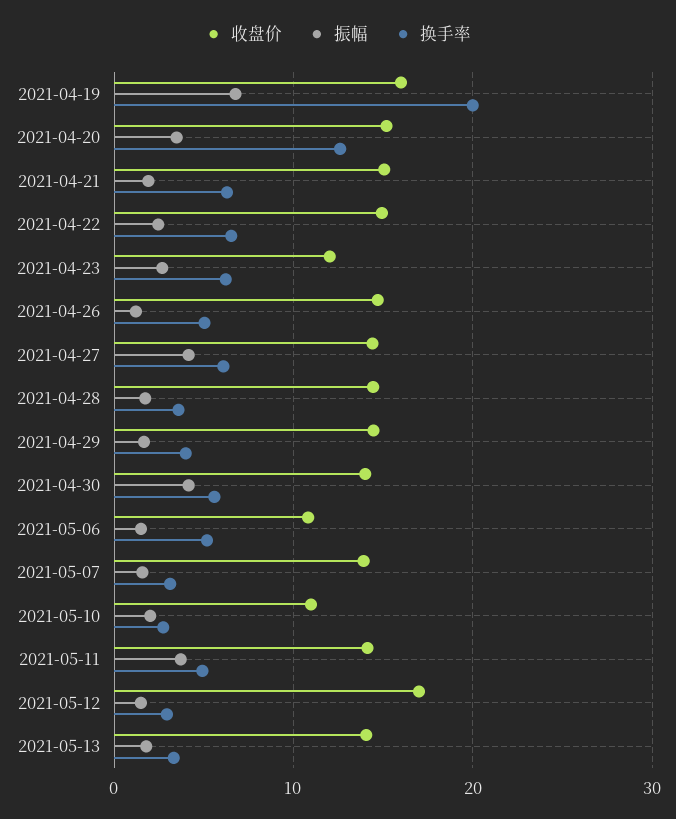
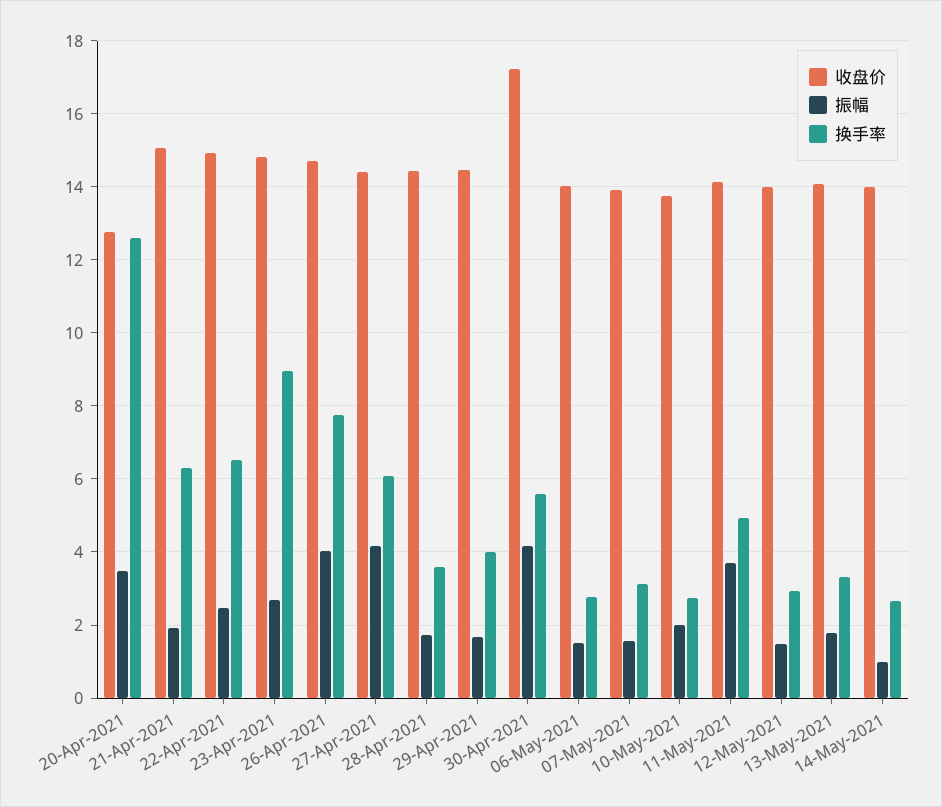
收盘价, 2021-04-19: 16 -> none
振幅, 2021-04-19: 7 -> none
换手率, 2021-04-19: 20 -> none
收盘价, 2021-04-20: 15 -> 12.8
收盘价, 2021-04-23: 12 -> 14.8
换手率, 2021-04-23: 6 -> 9
振幅, 2021-04-26: 1 -> 4
换手率, 2021-04-26: 5 -> 7.8
收盘价, 2021-04-30: 14 -> 17.2
收盘价, 2021-05-06: 11 -> 14
换手率, 2021-05-06: 5 -> 2.8
收盘价, 2021-05-10: 11 -> 13.8
收盘价, 2021-05-12: 17 -> 14
收盘价, 14-May-2021: none -> 14
振幅, 14-May-2021: none -> 1
换手率, 14-May-2021: none -> 2.6

